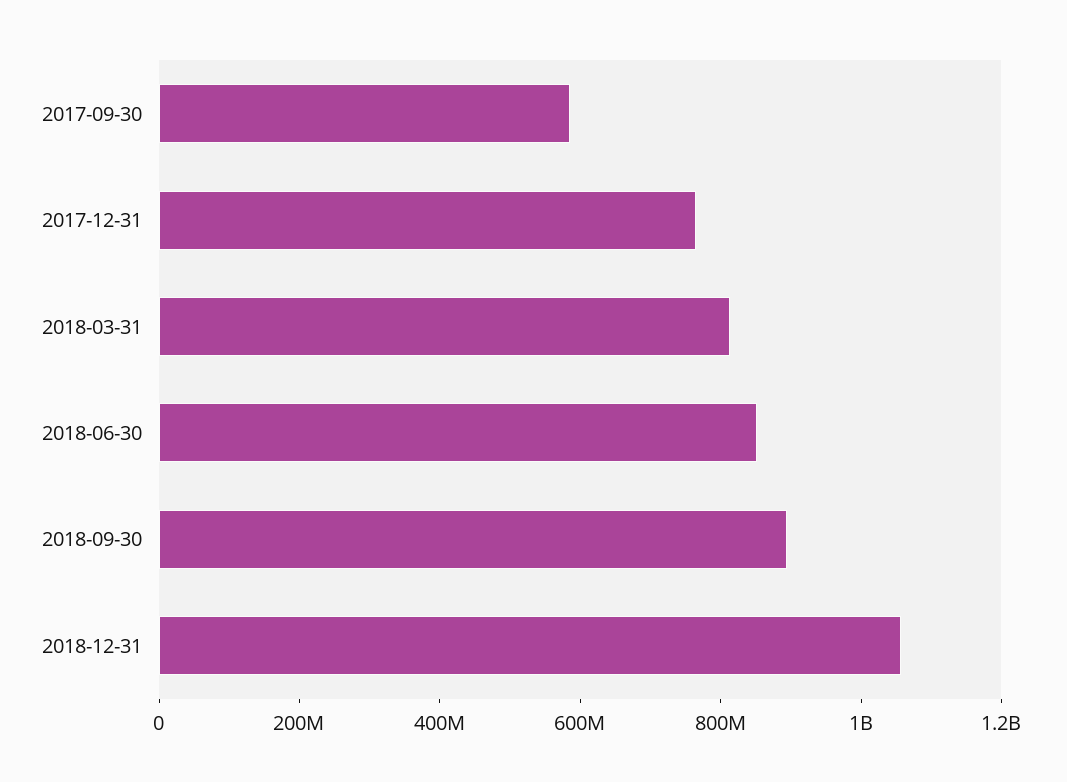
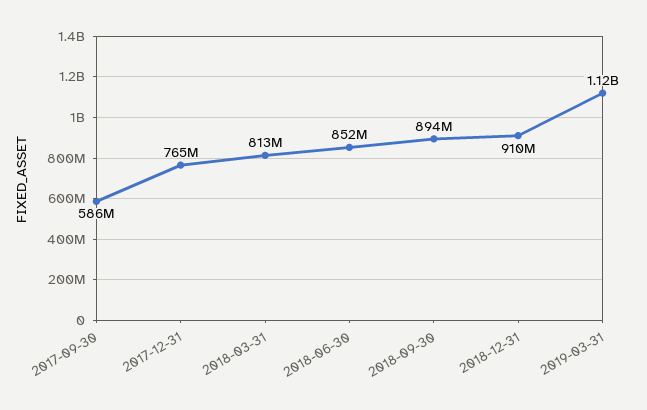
2018-12-31: 1050000000 -> 910000000
2019-03-31: none -> 1120000000

